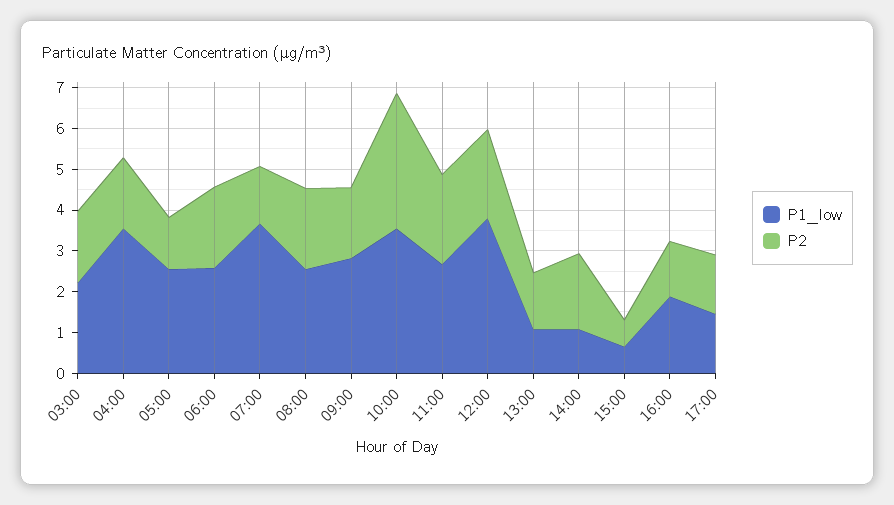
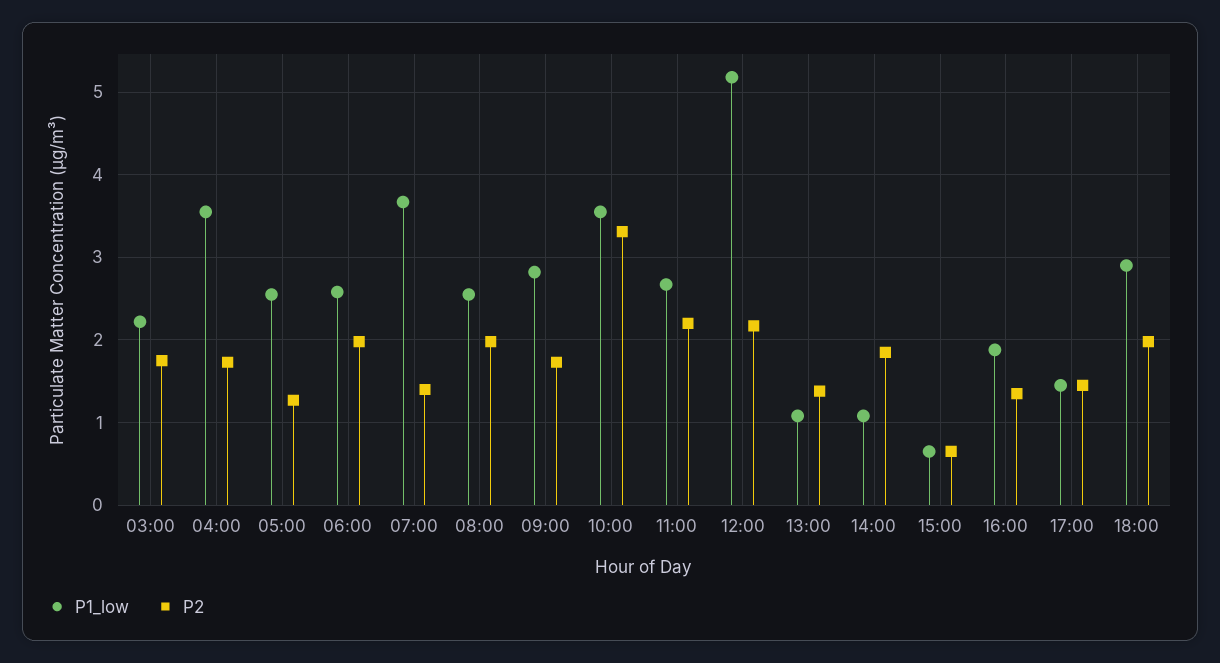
P1_low, 12:00: 3.8 -> 5.2
P1_low, 18:00: none -> 2.9
P2, 18:00: none -> 2

